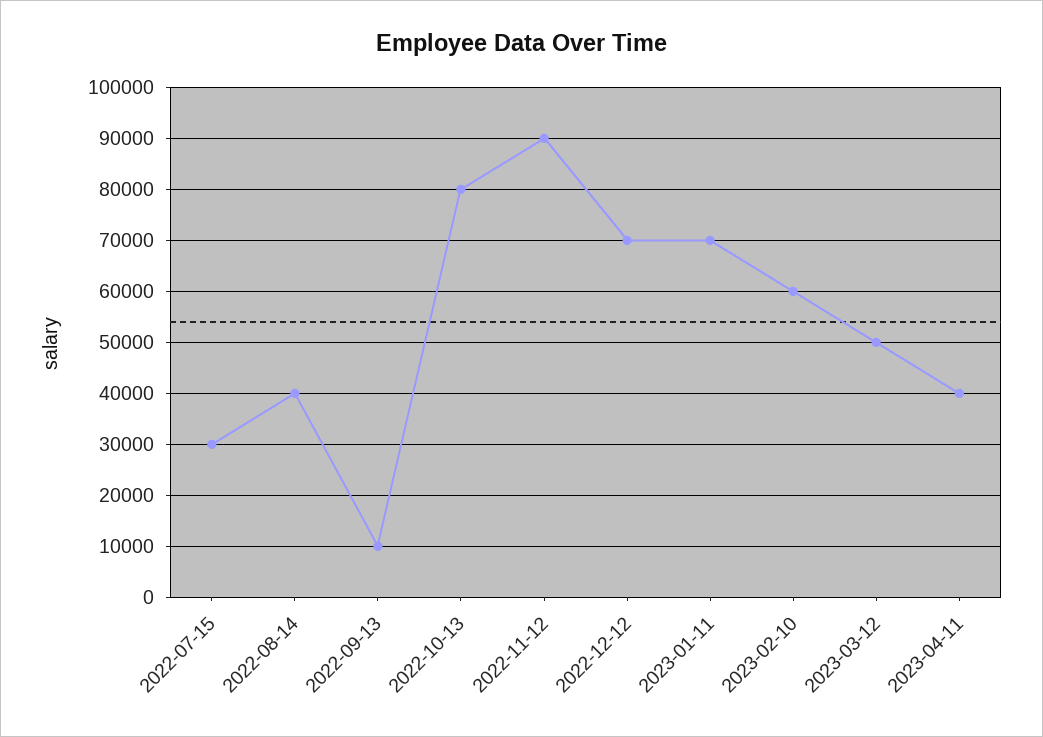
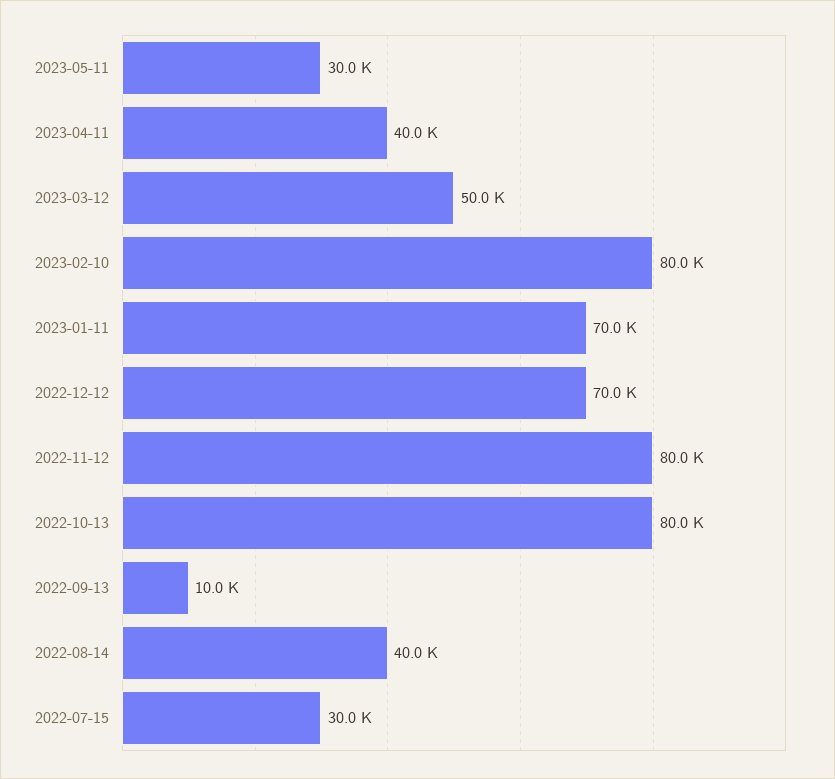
2022-11-12: 90000 -> 80000
2023-02-10: 60000 -> 80000
2023-05-11: none -> 30000

